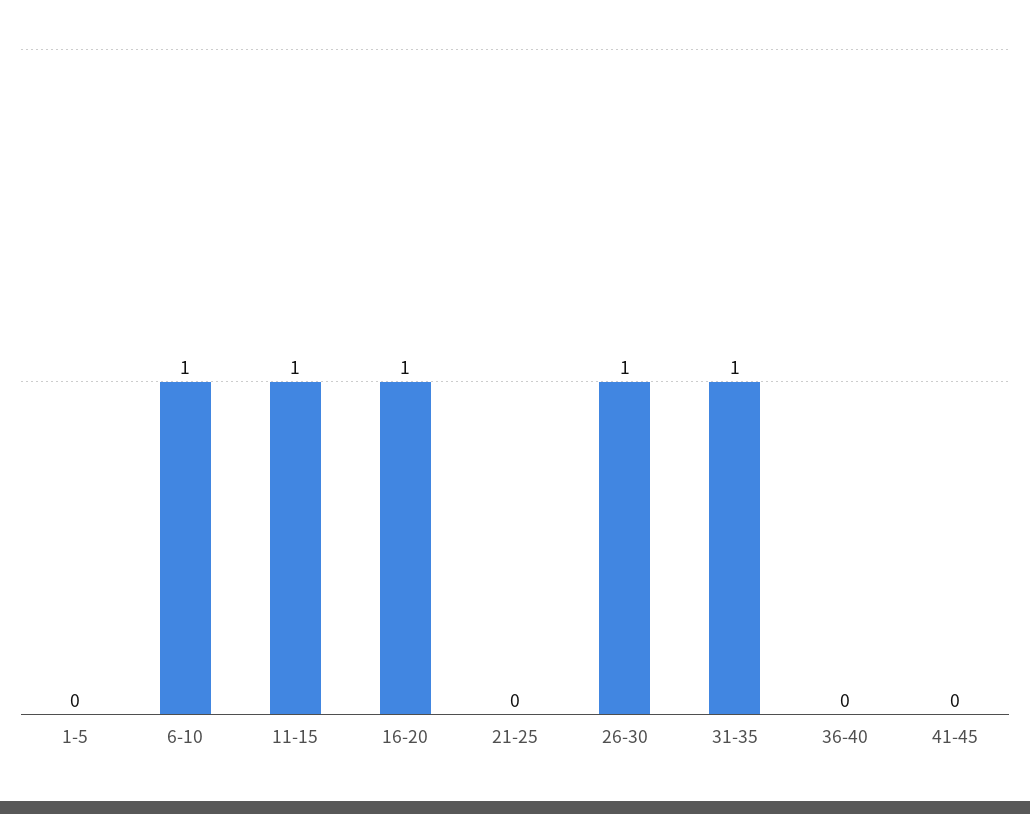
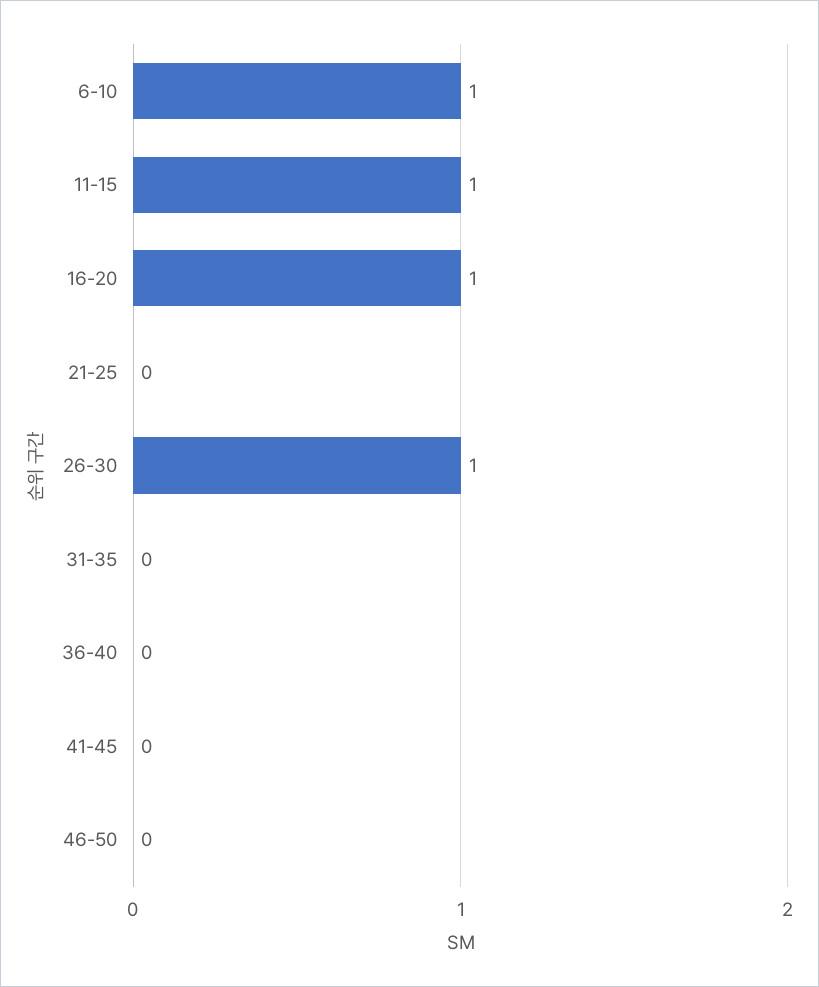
1-5: 0 -> none
31-35: 1 -> 0
46-50: none -> 0

